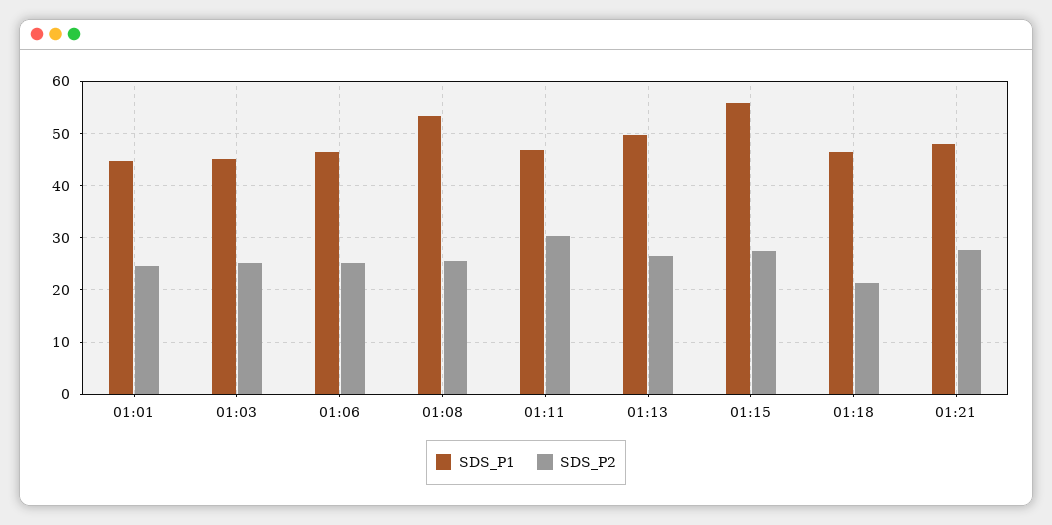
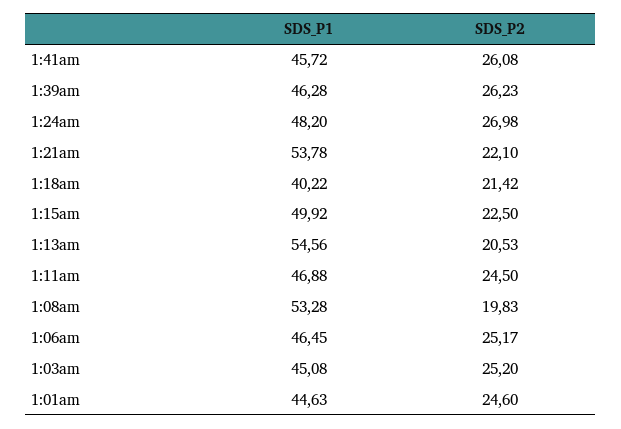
SDS_P2, 01:08: 26 -> 19.83
SDS_P2, 01:11: 30 -> 24.5
SDS_P1, 01:13: 50 -> 54.56
SDS_P2, 01:13: 26 -> 20.53
SDS_P1, 01:15: 56 -> 49.92
SDS_P2, 01:15: 28 -> 22.5
SDS_P1, 01:18: 46 -> 40.22
SDS_P1, 01:21: 48 -> 53.78
SDS_P2, 01:21: 28 -> 22.1
SDS_P1, 1:41am: none -> 45.72
SDS_P2, 1:41am: none -> 26.08
SDS_P1, 1:39am: none -> 46.28
SDS_P2, 1:39am: none -> 26.23
SDS_P1, 1:24am: none -> 48.2
SDS_P2, 1:24am: none -> 26.98

